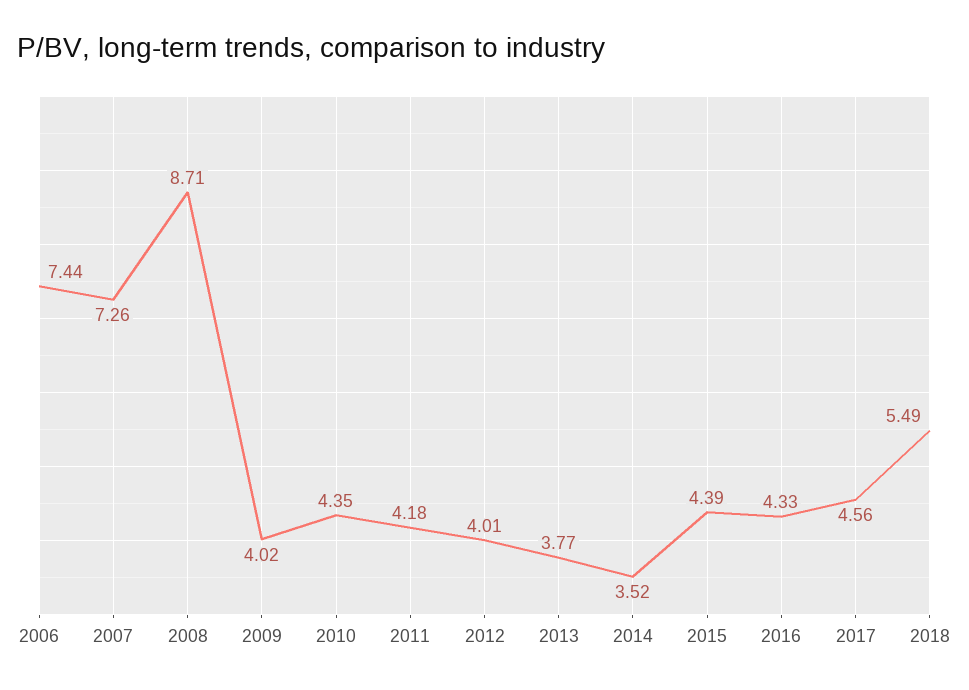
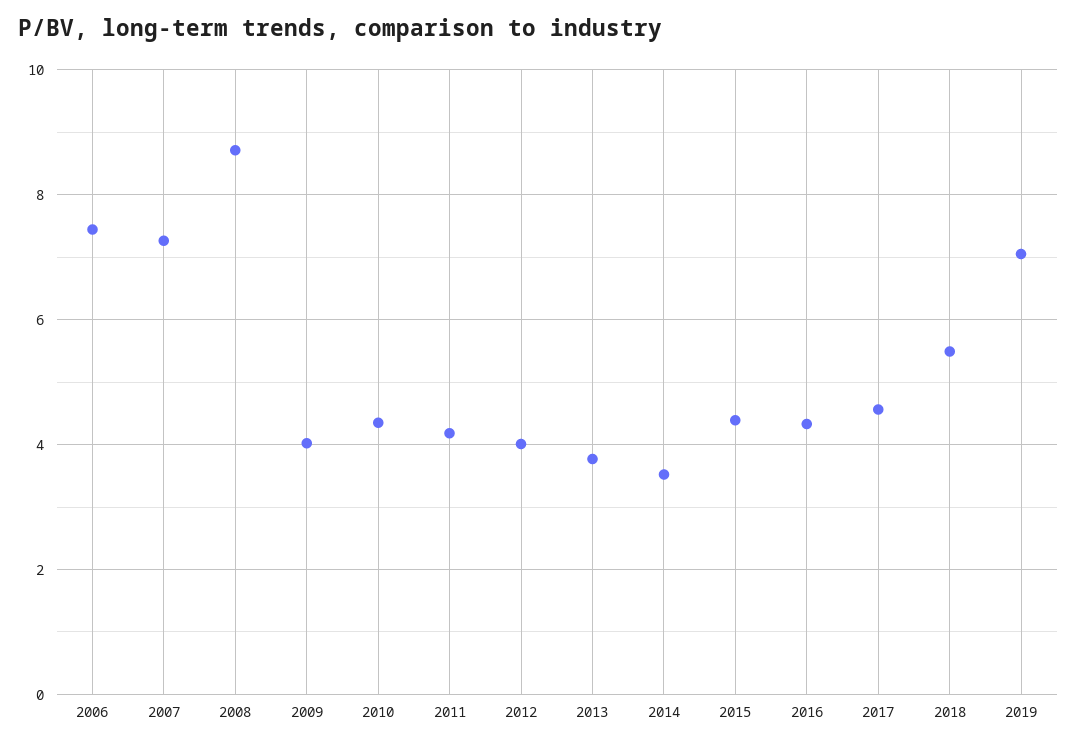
2019: none -> 7

